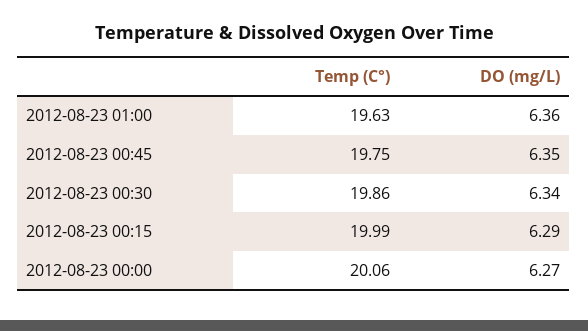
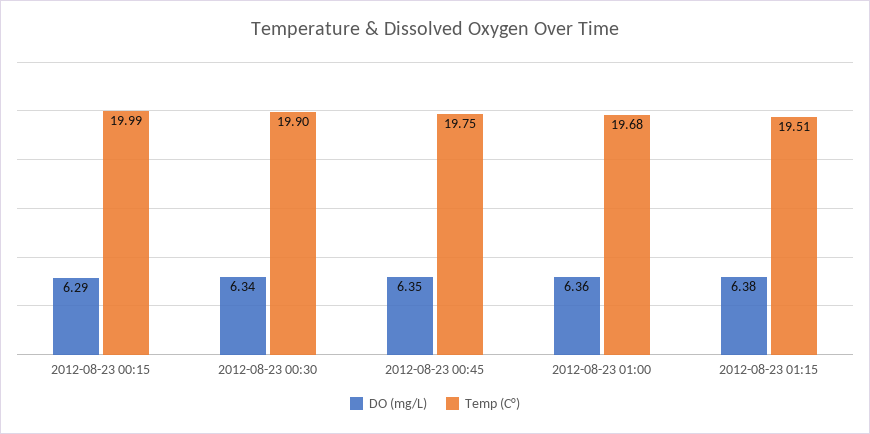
Temp (C°), 2012-08-23 01:00: 19.63 -> 19.68
Temp (C°), 2012-08-23 00:30: 19.86 -> 19.9
Temp (C°), 2012-08-23 00:00: 20.06 -> none
DO (mg/L), 2012-08-23 00:00: 6.27 -> none
DO (mg/L), 2012-08-23 01:15: none -> 6.38
Temp (C°), 2012-08-23 01:15: none -> 19.51

